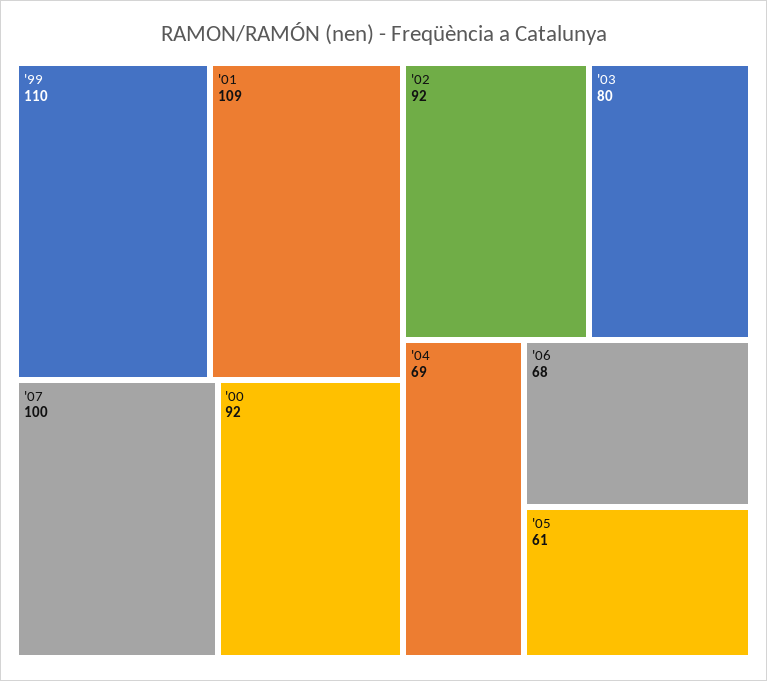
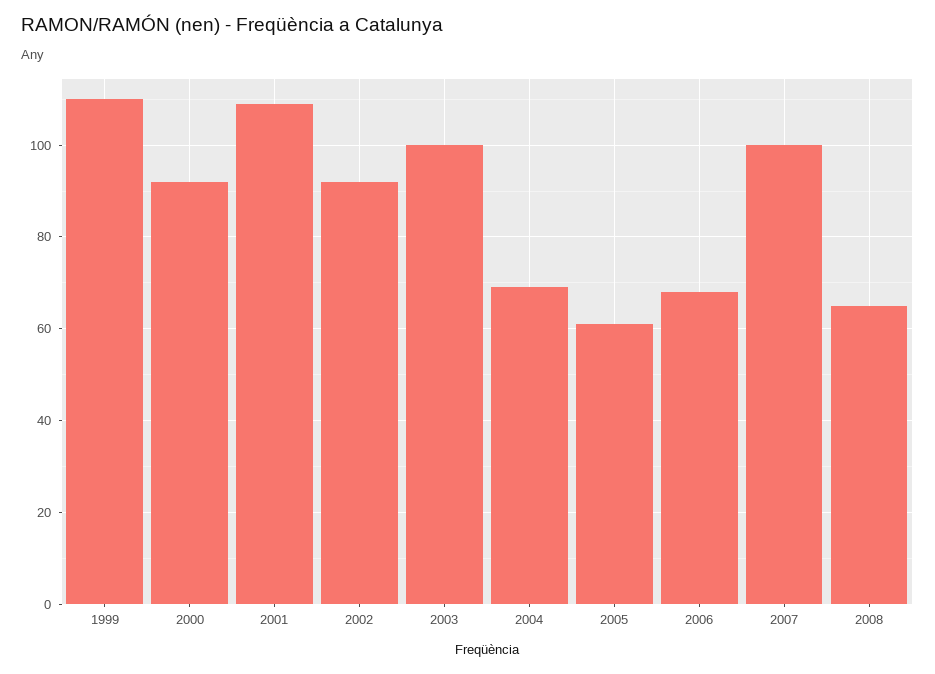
'03: 80 -> 100
2008: none -> 65

